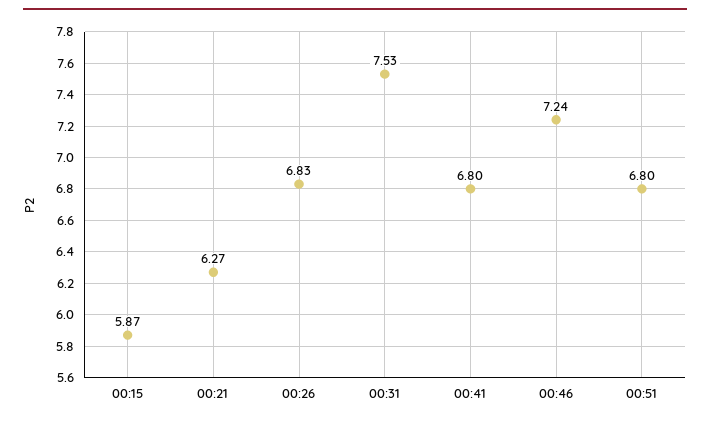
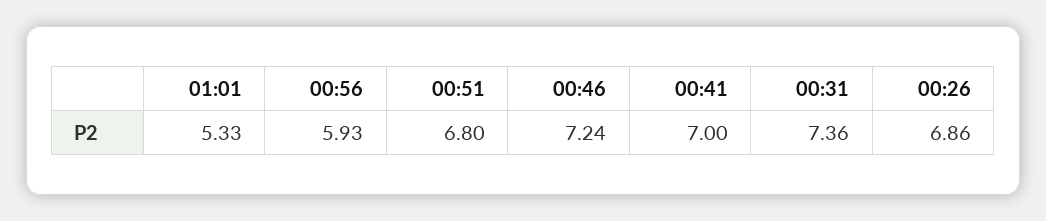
00:15: 5.87 -> none
00:21: 6.27 -> none
00:26: 6.83 -> 6.86
00:31: 7.53 -> 7.36
00:41: 6.8 -> 7
01:01: none -> 5.33
00:56: none -> 5.93

